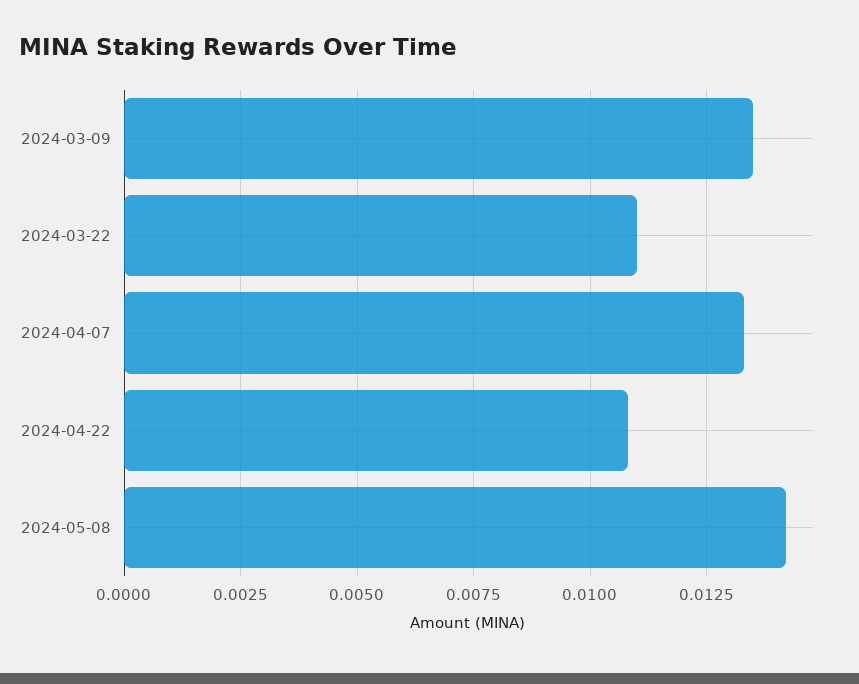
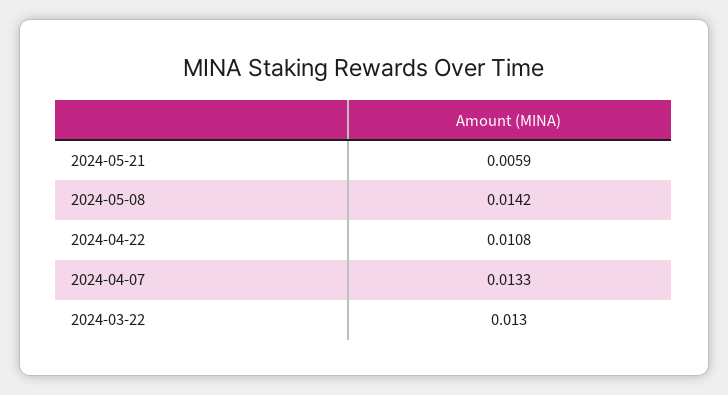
2024-03-09: 0.0135 -> none
2024-03-22: 0.011 -> 0.013
2024-05-21: none -> 0.0059

